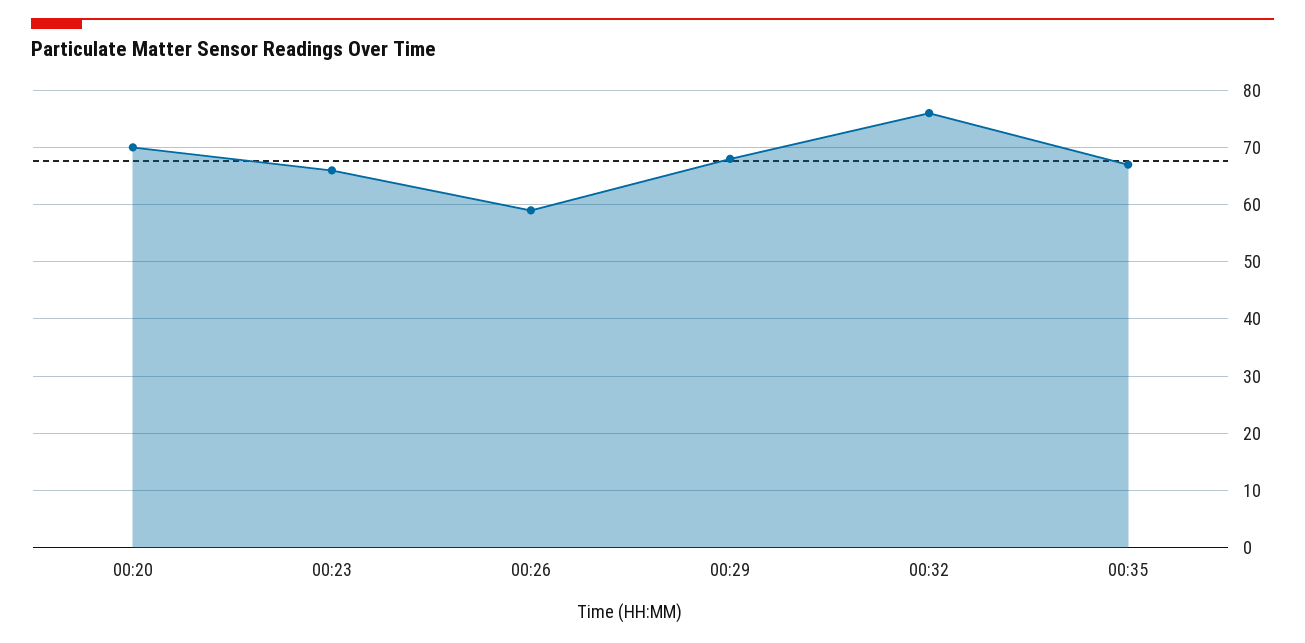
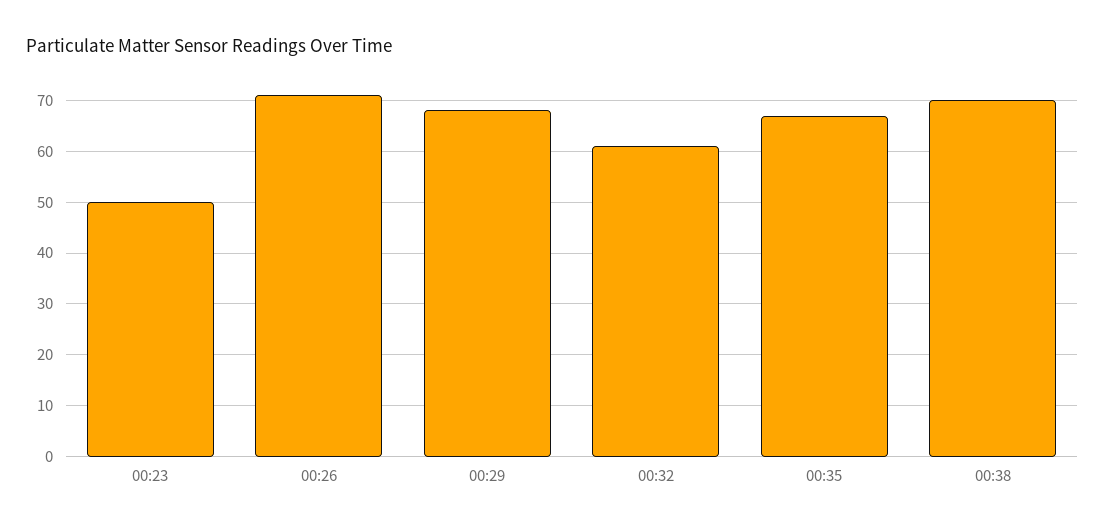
00:20: 70 -> none
00:23: 65 -> 50
00:26: 60 -> 70
00:32: 75 -> 60
00:38: none -> 70

